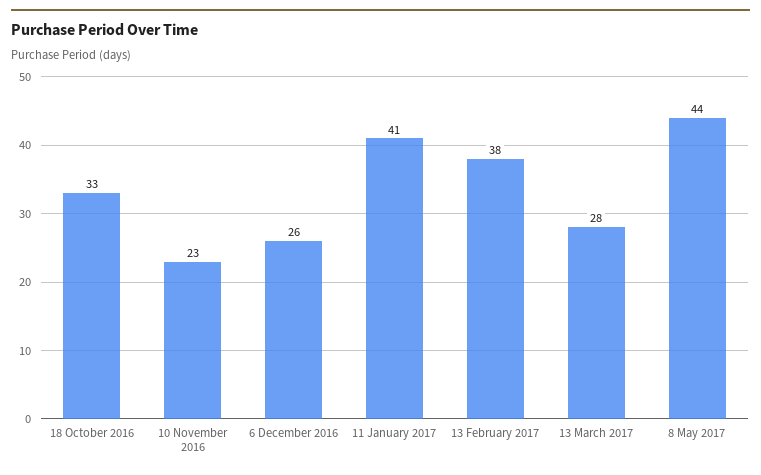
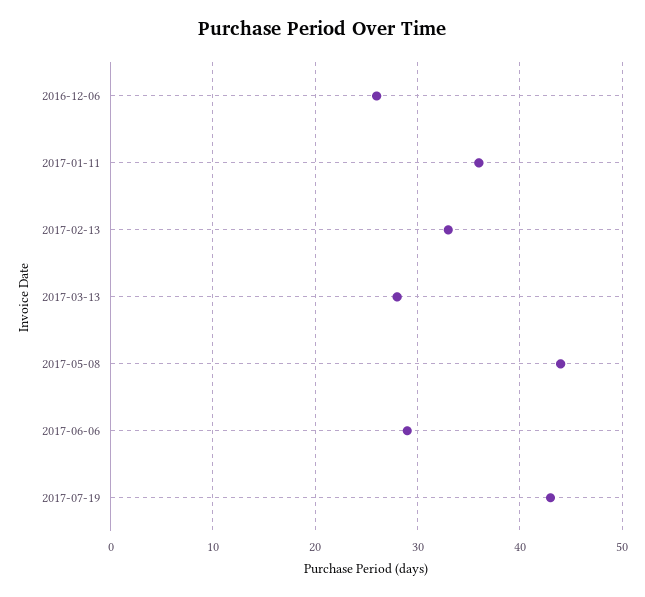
18 October 2016: 33 -> none
10 November 2016: 23 -> none
11 January 2017: 41 -> 36
13 February 2017: 38 -> 33
2017-06-06: none -> 29
2017-07-19: none -> 43

